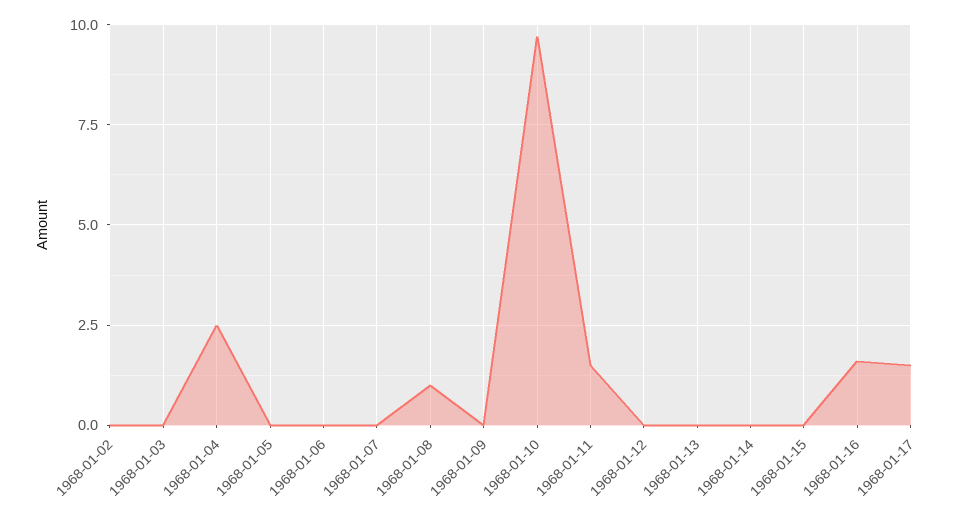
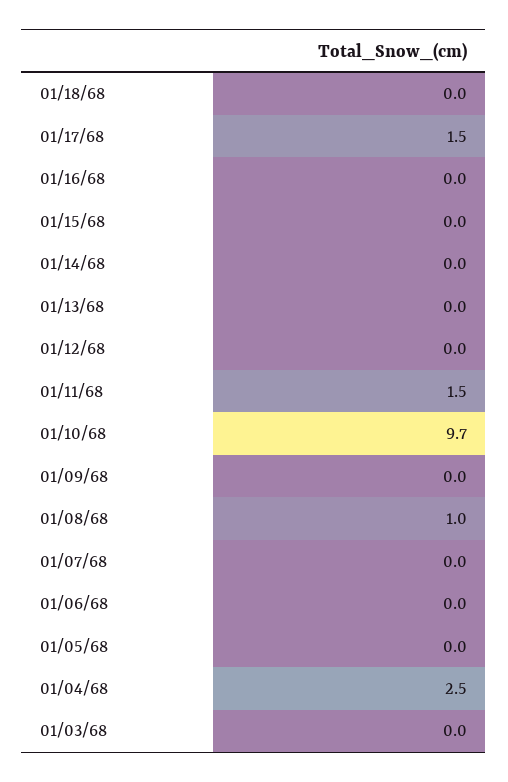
1968-01-02: 0 -> none
1968-01-16: 1.5 -> 0
01/18/68: none -> 0

